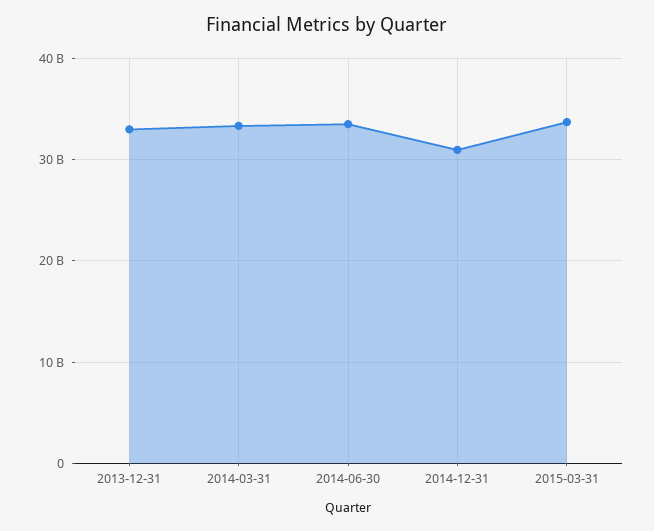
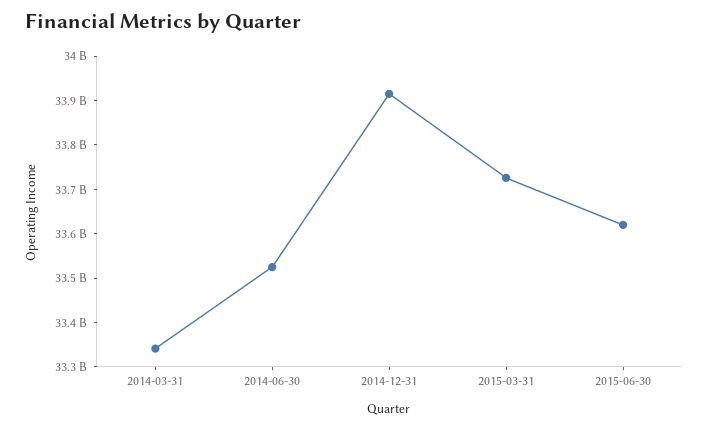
2013-12-31: 33000000000 -> none
2014-12-31: 31000000000 -> 33920000000
2015-06-30: none -> 33620000000

